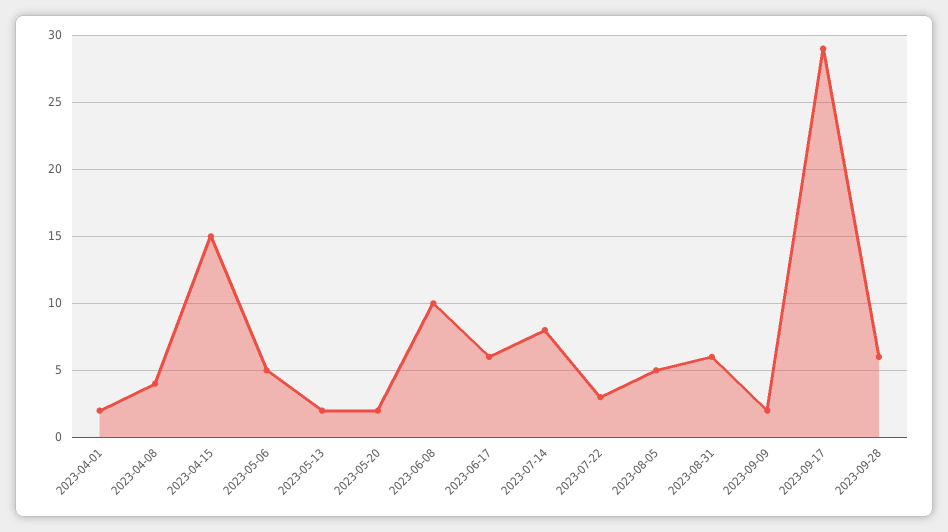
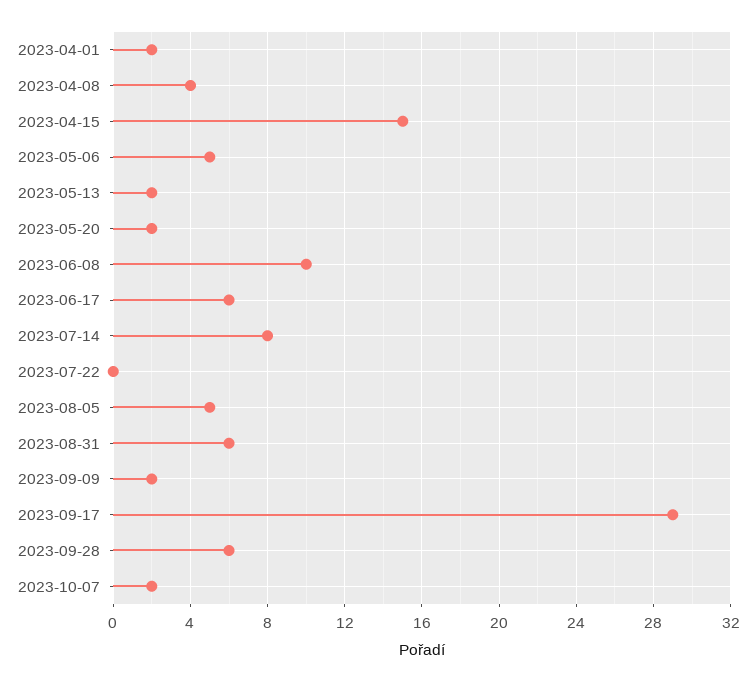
2023-07-22: 3 -> 0
2023-10-07: none -> 2

